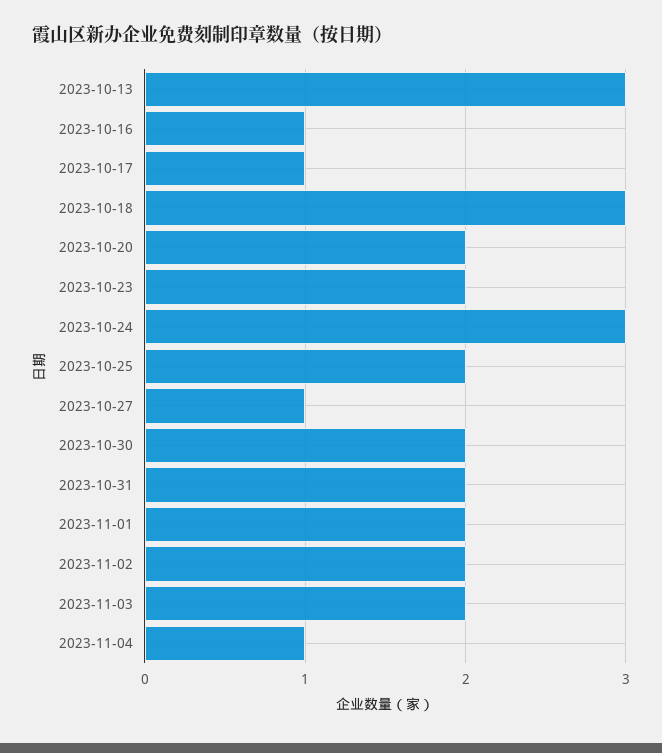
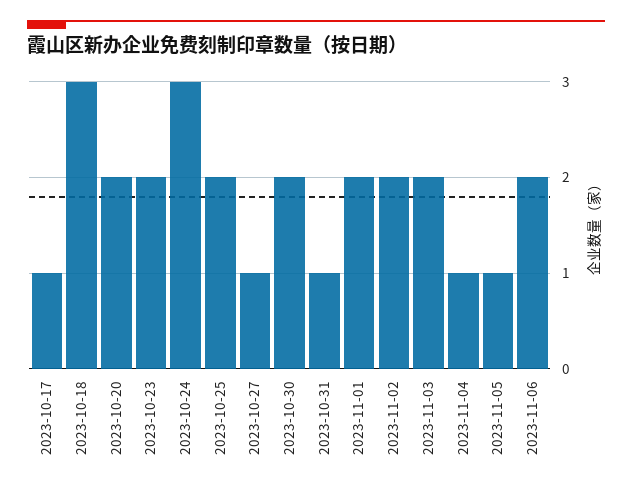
2023-10-13: 3 -> none
2023-10-16: 1 -> none
2023-10-31: 2 -> 1
2023-11-05: none -> 1
2023-11-06: none -> 2

